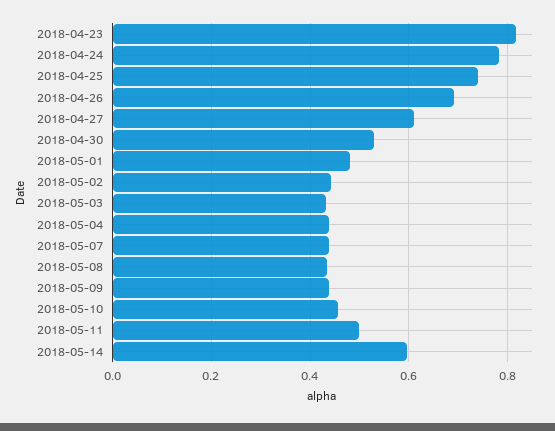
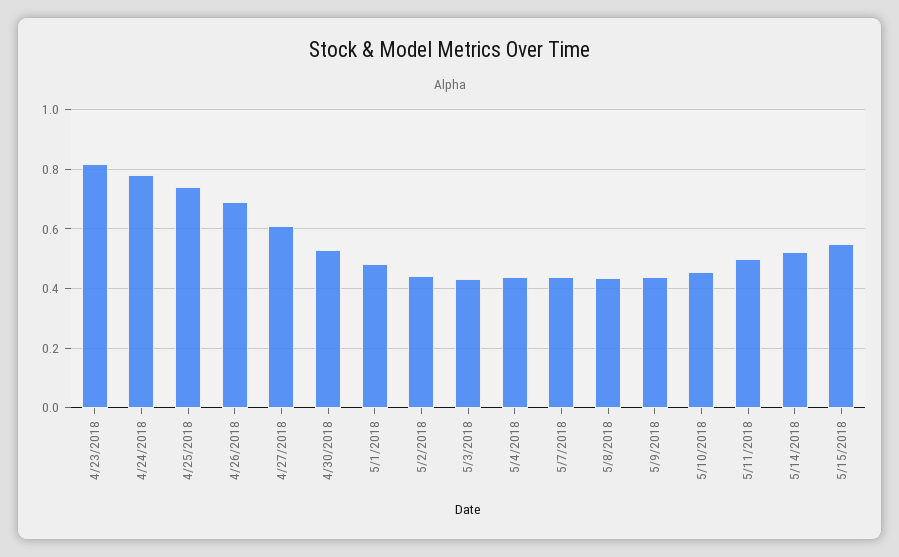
2018-05-14: 0.6 -> 0.525
5/15/2018: none -> 0.55

